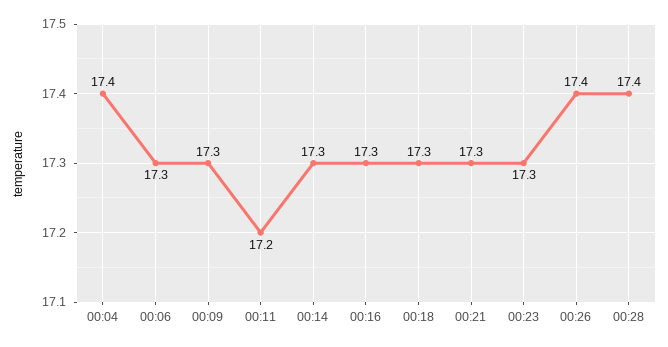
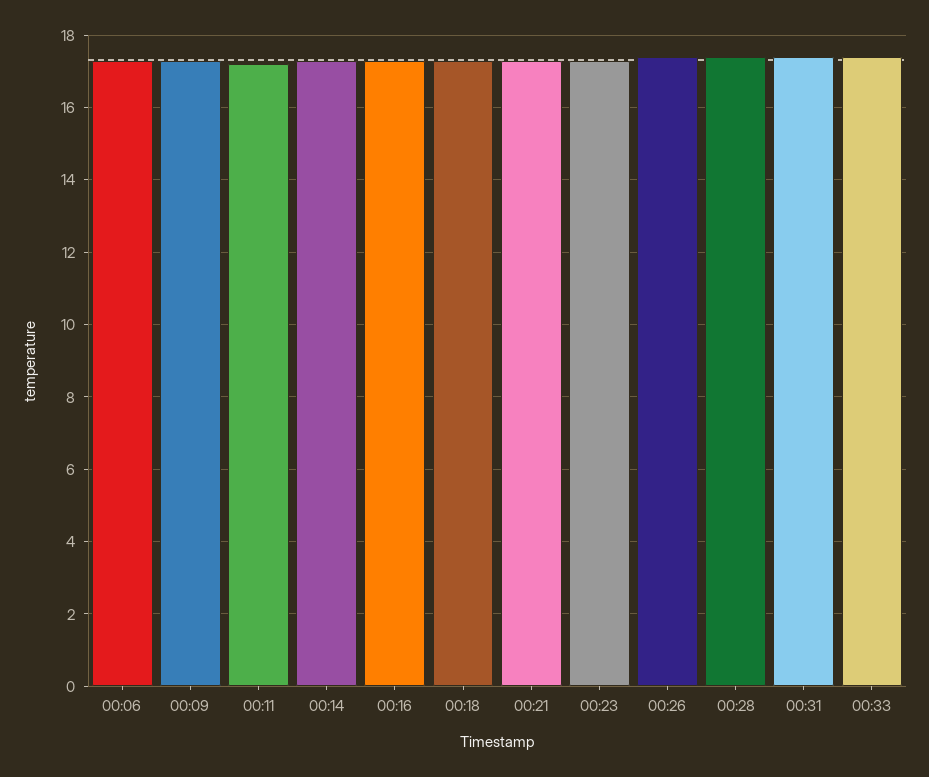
00:04: 17.4 -> none
00:31: none -> 17.5
00:33: none -> 17.5

